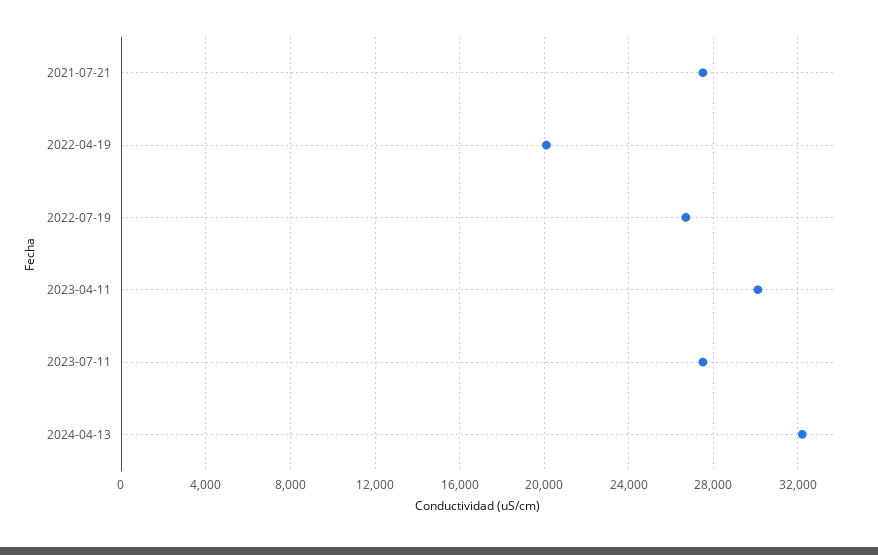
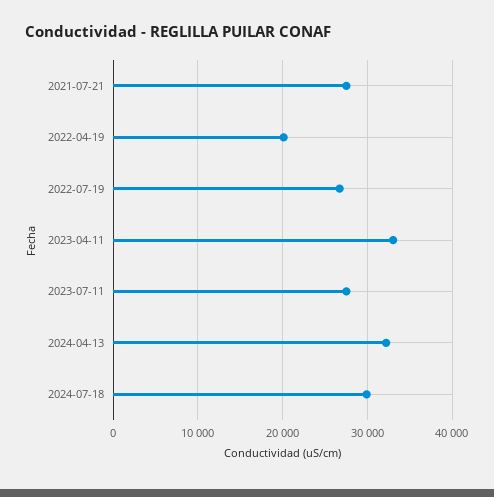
2023-04-11: 30000 -> 33000
2024-07-18: none -> 30000

